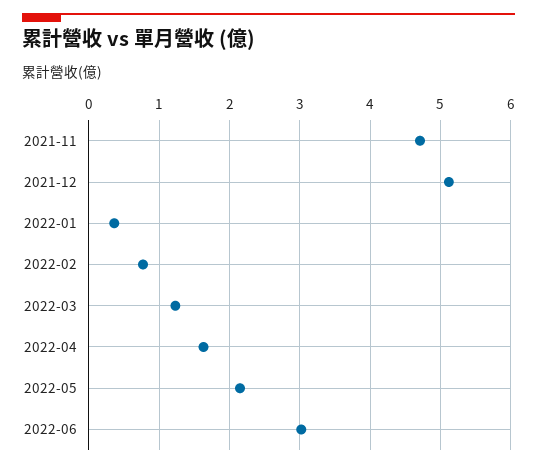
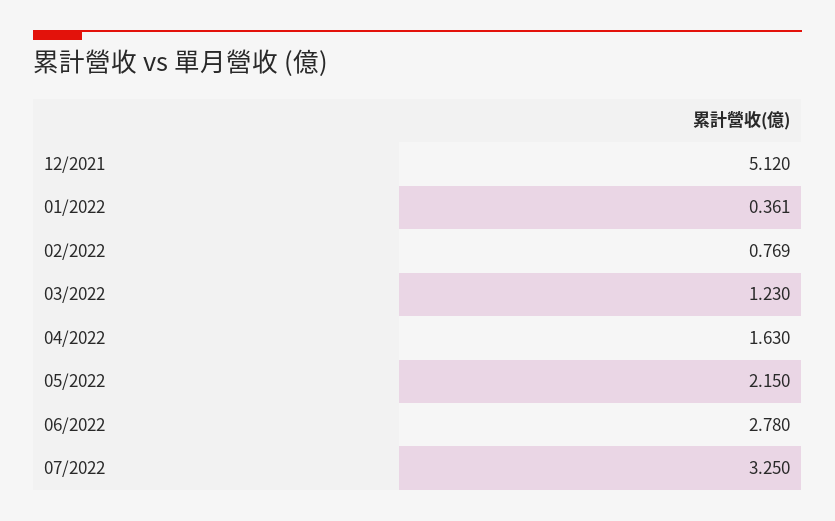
2021-11: 4.7 -> none
2022-06: 3 -> 2.78
07/2022: none -> 3.25

